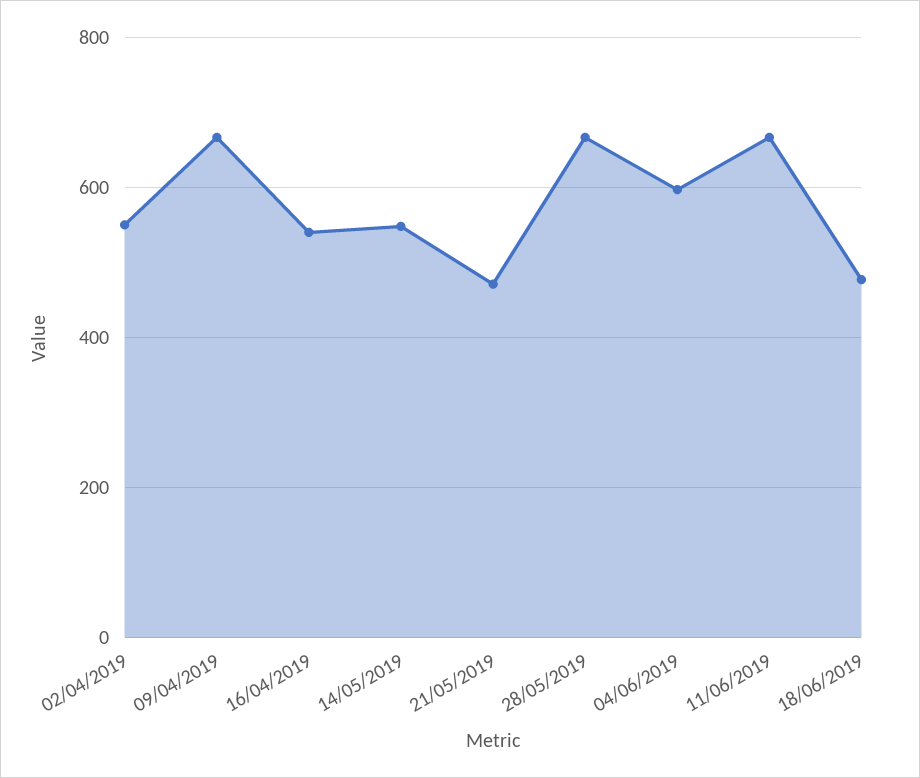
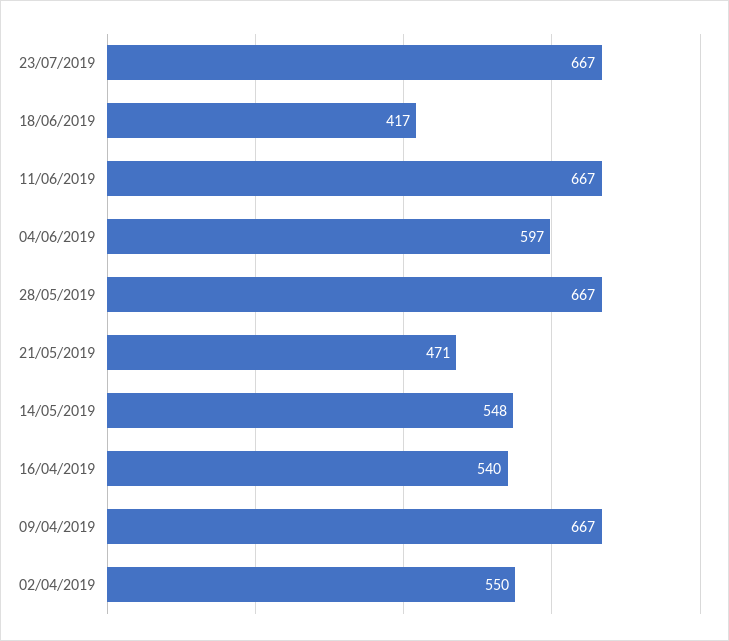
18/06/2019: 480 -> 417
23/07/2019: none -> 667

